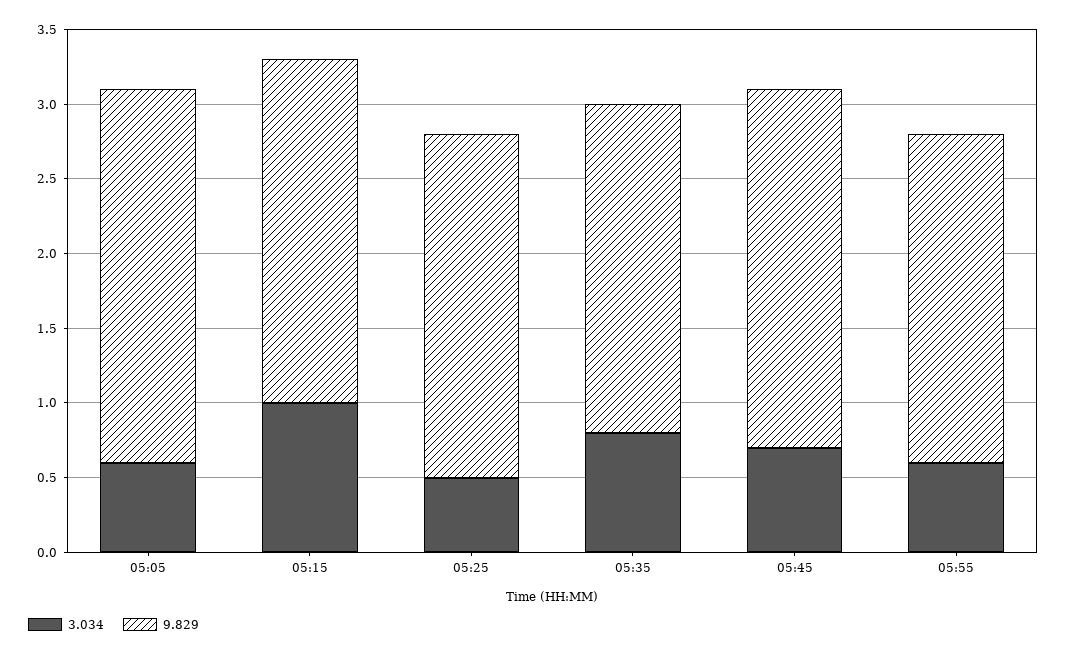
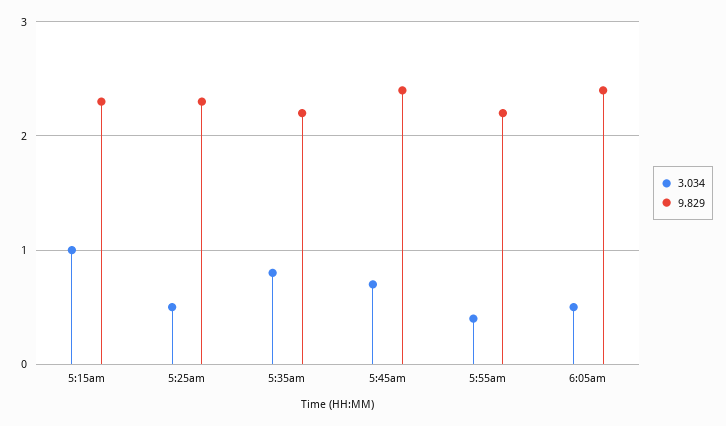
3.034, 05:05: 0.6 -> none
9.829, 05:05: 2.5 -> none
3.034, 05:55: 0.6 -> 0.4
3.034, 6:05am: none -> 0.5
9.829, 6:05am: none -> 2.4

